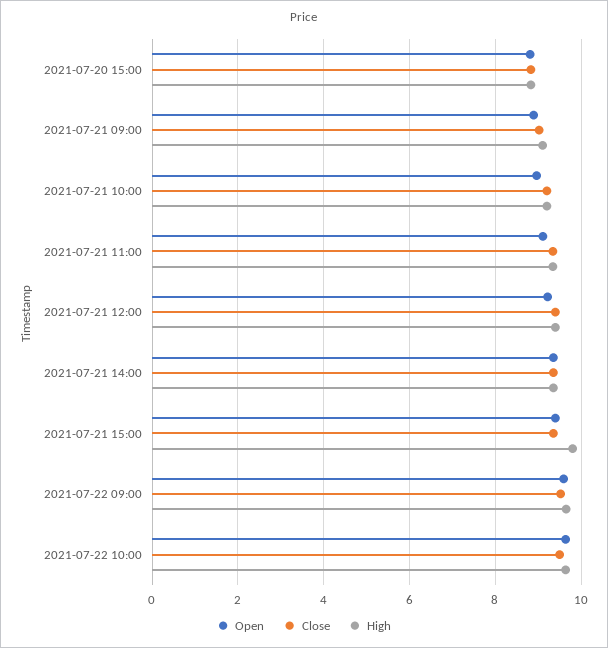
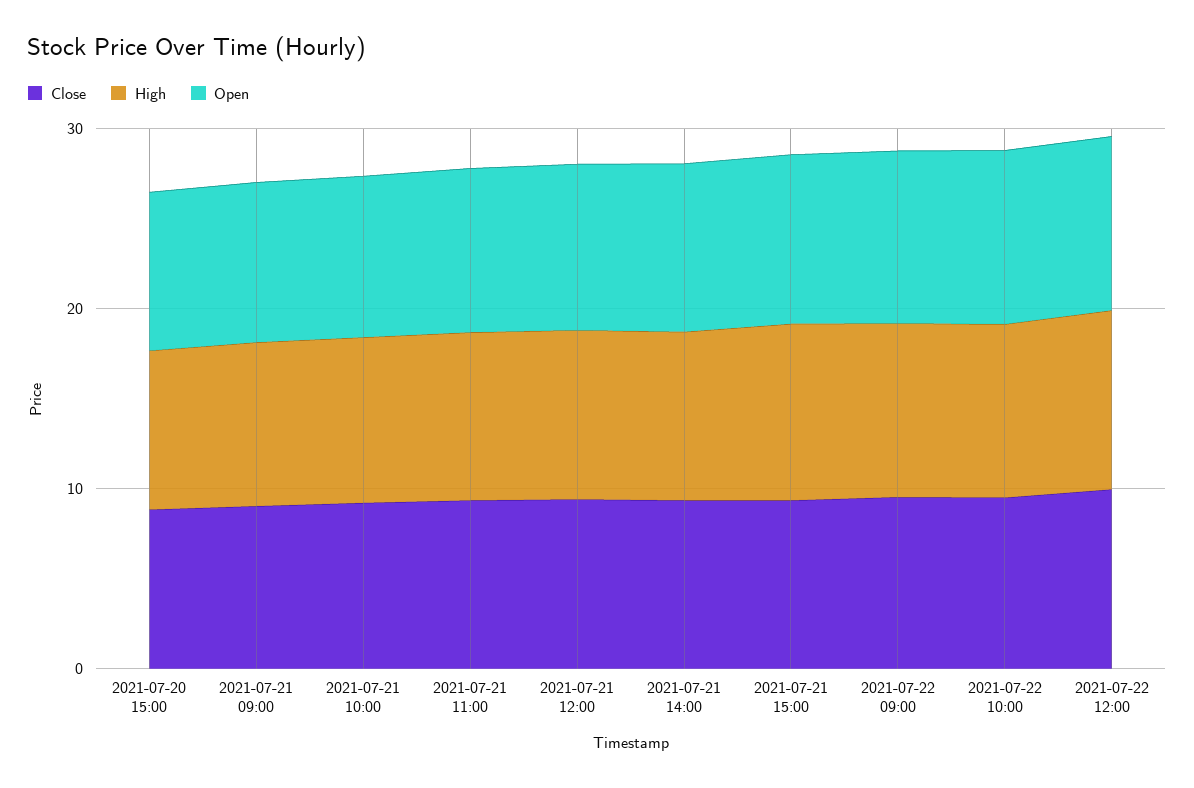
Close, 2021-07-22 12:00: none -> 10
High, 2021-07-22 12:00: none -> 10
Open, 2021-07-22 12:00: none -> 10

